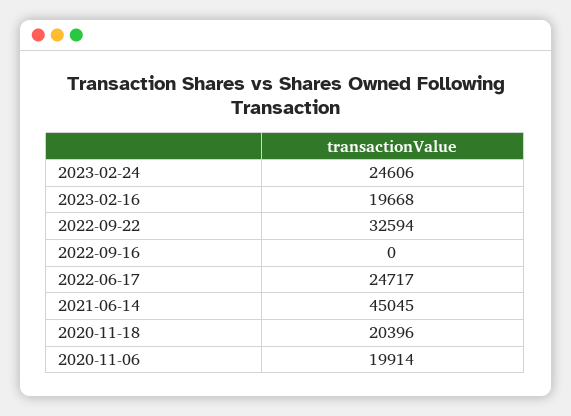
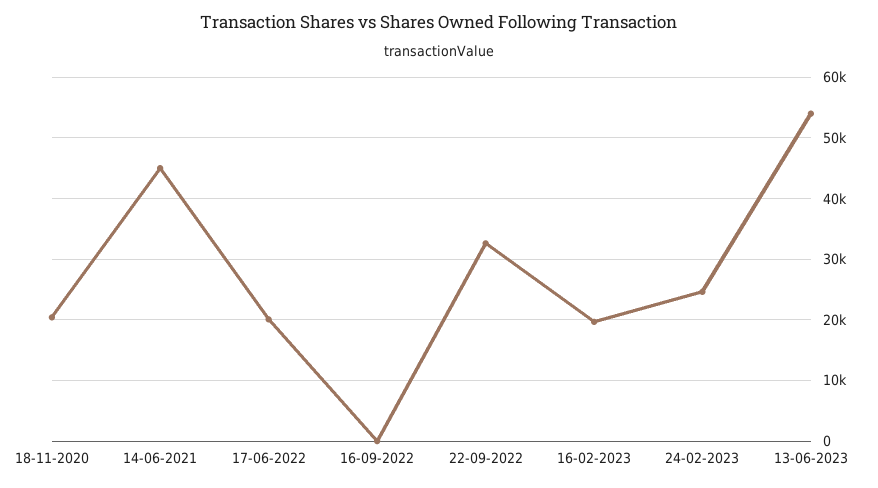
2022-06-17: 24717 -> 20000
2020-11-06: 19914 -> none
13-06-2023: none -> 54000

